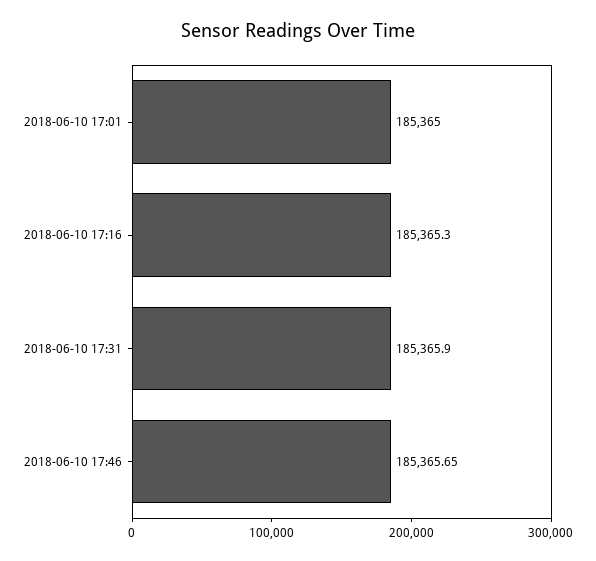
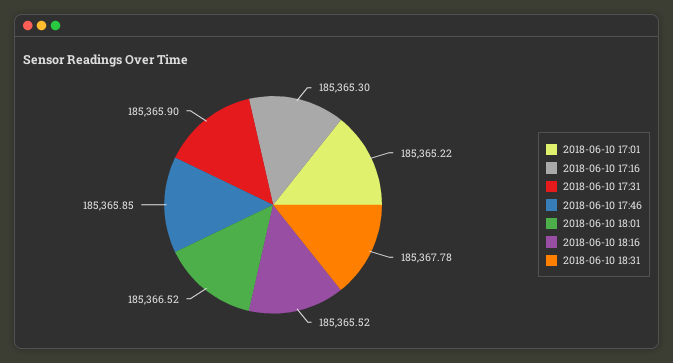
2018-06-10 17:01: 185365 -> 185365.22
2018-06-10 17:46: 185365.65 -> 185365.85
2018-06-10 18:01: none -> 185366.52
2018-06-10 18:16: none -> 185365.52
2018-06-10 18:31: none -> 185367.78

